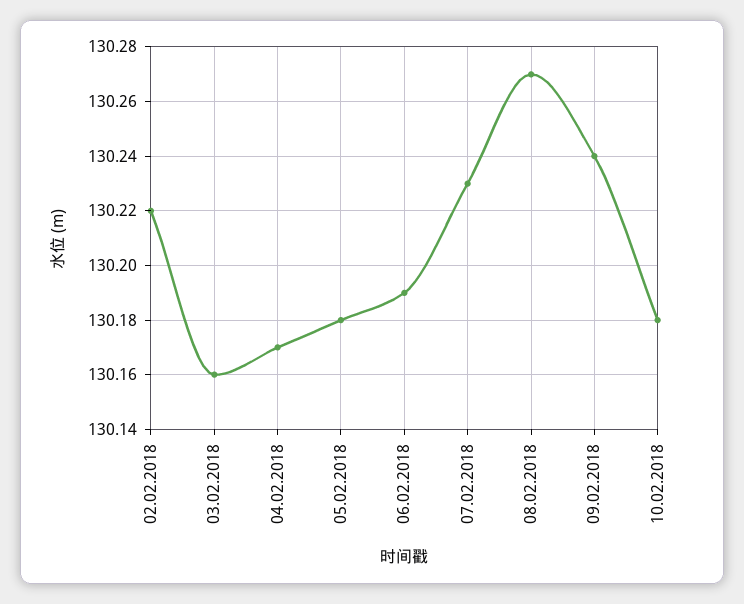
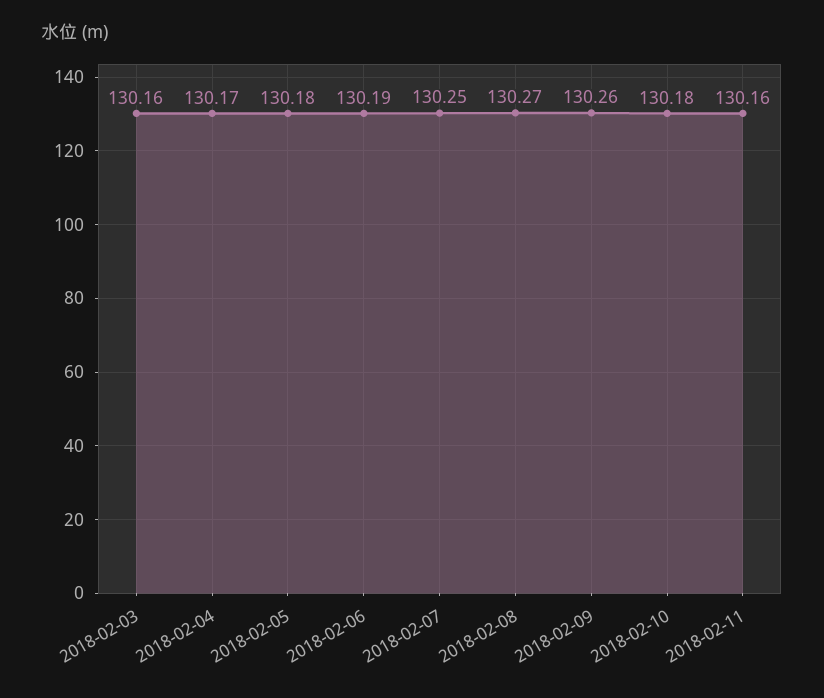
02.02.2018: 130.22 -> none
07.02.2018: 130.23 -> 130.25
09.02.2018: 130.24 -> 130.26
2018-02-11: none -> 130.16

